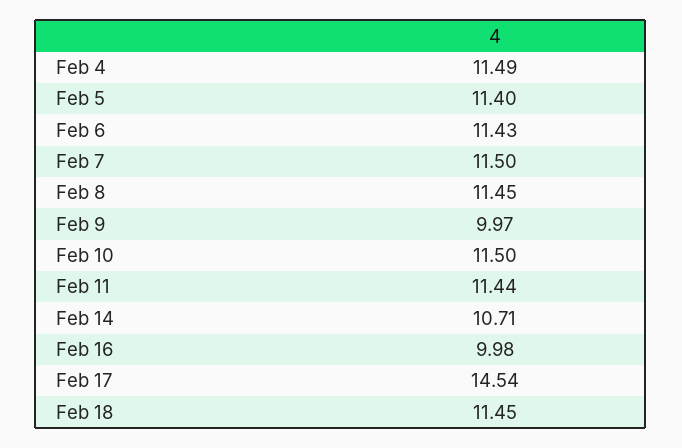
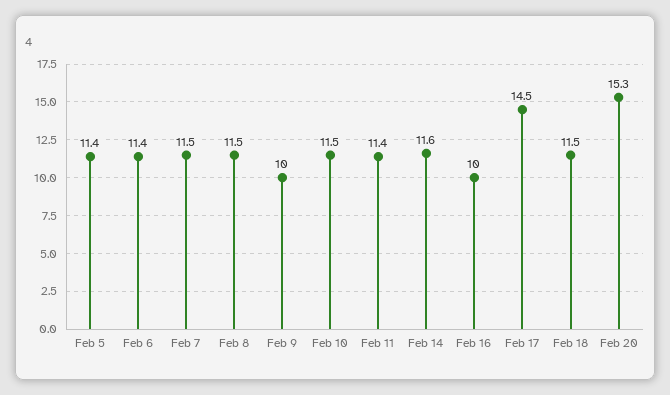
Feb 4: 11.49 -> none
Feb 14: 10.71 -> 11.6
Feb 20: none -> 15.3

